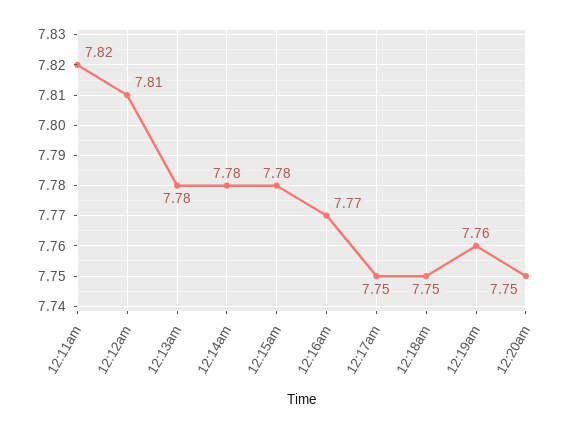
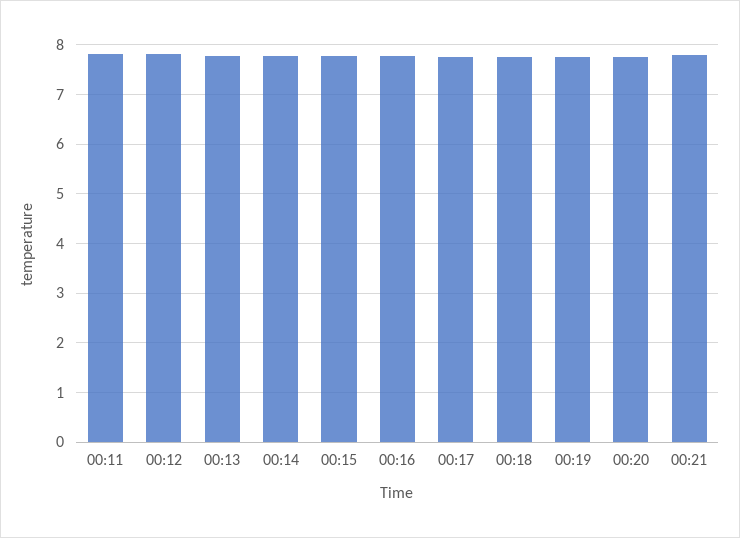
00:21: none -> 7.8

